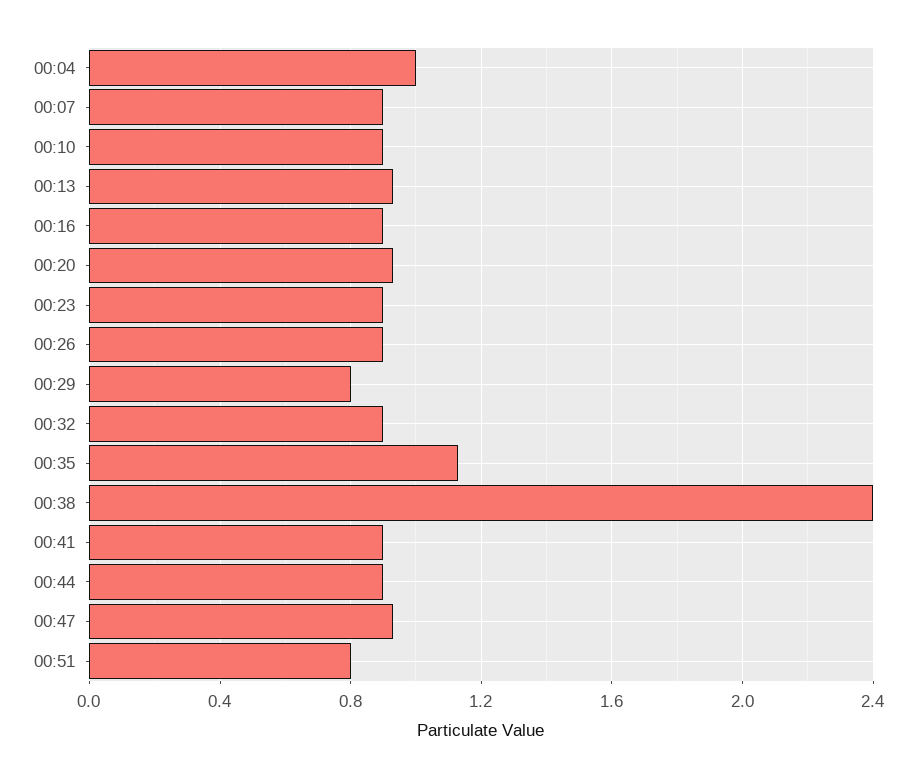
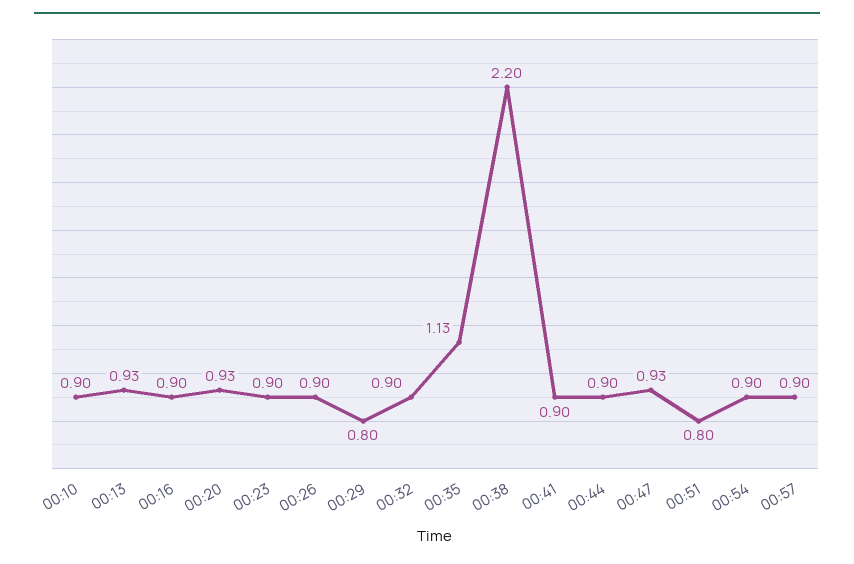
00:04: 1 -> none
00:07: 0.9 -> none
00:38: 2.4 -> 2.2
00:54: none -> 0.9
00:57: none -> 0.9

